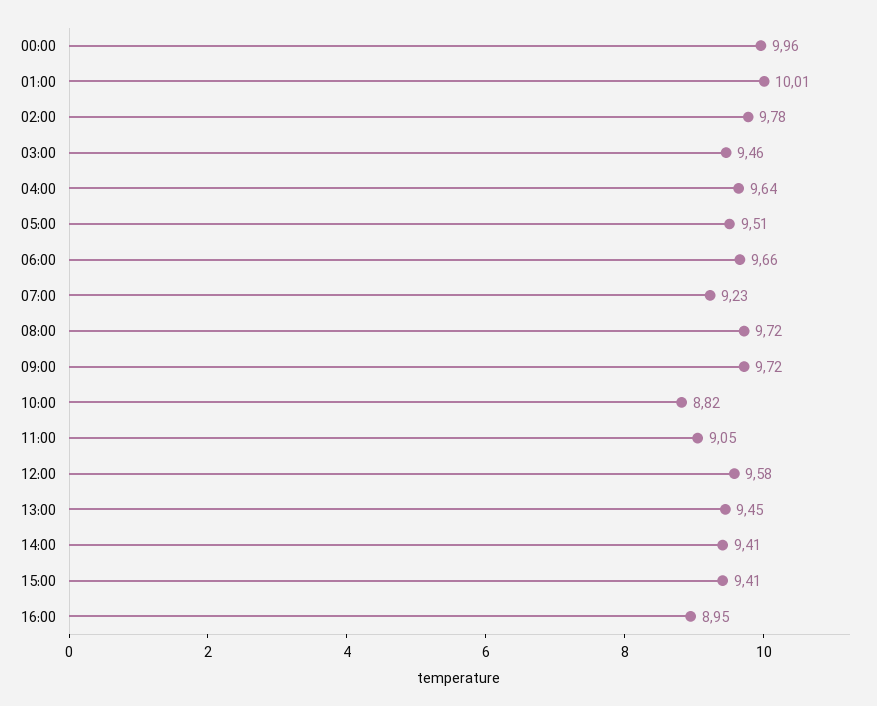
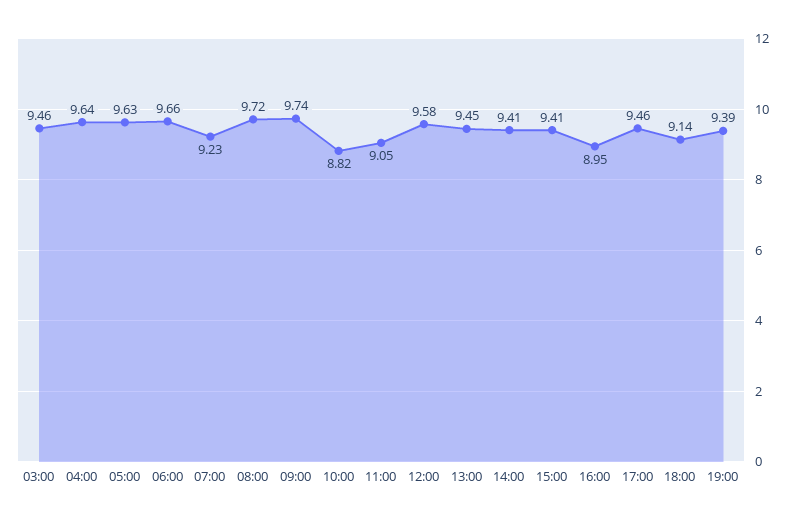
00:00: 9.96 -> none
01:00: 10.01 -> none
02:00: 9.78 -> none
05:00: 9.51 -> 9.63
09:00: 9.72 -> 9.74
17:00: none -> 9.46
18:00: none -> 9.14
19:00: none -> 9.39

